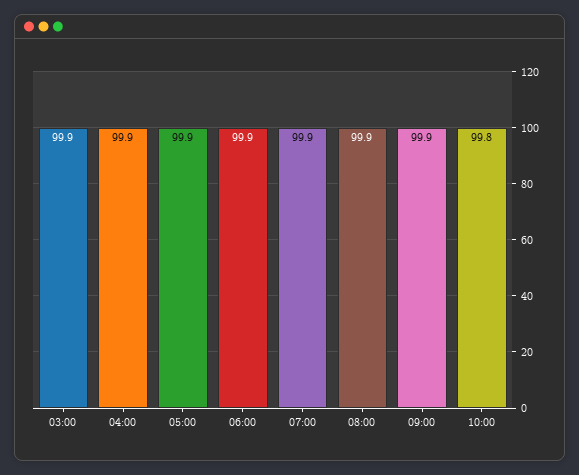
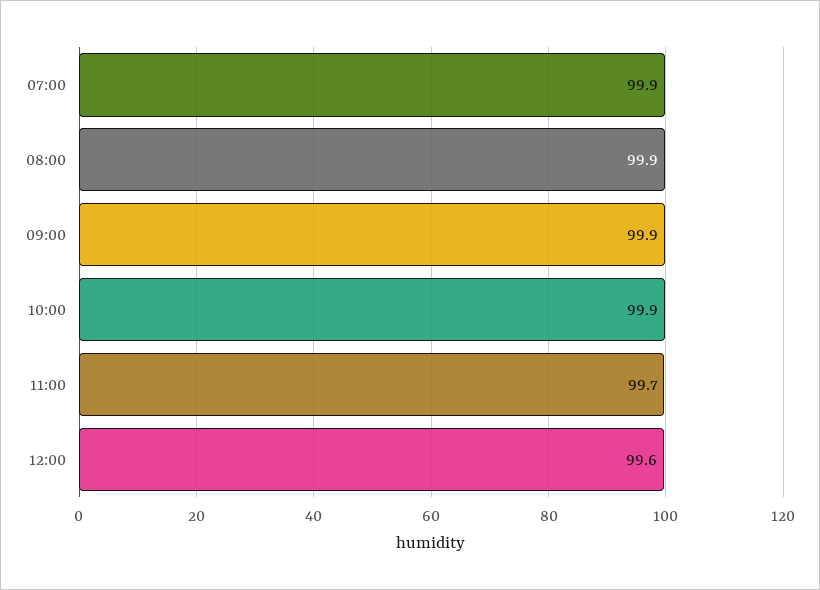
03:00: 99.9 -> none
04:00: 99.9 -> none
05:00: 99.9 -> none
06:00: 99.9 -> none
10:00: 99.8 -> 99.9
11:00: none -> 99.7
12:00: none -> 99.6

